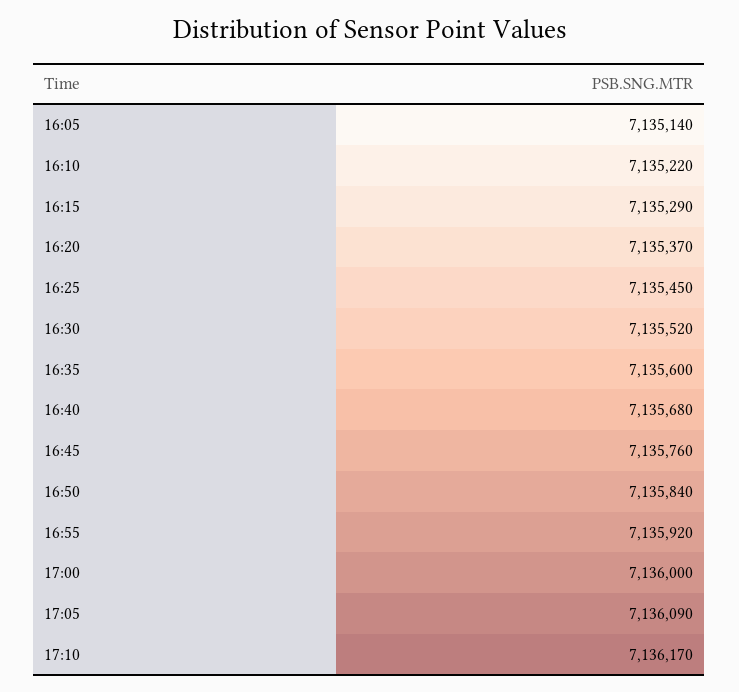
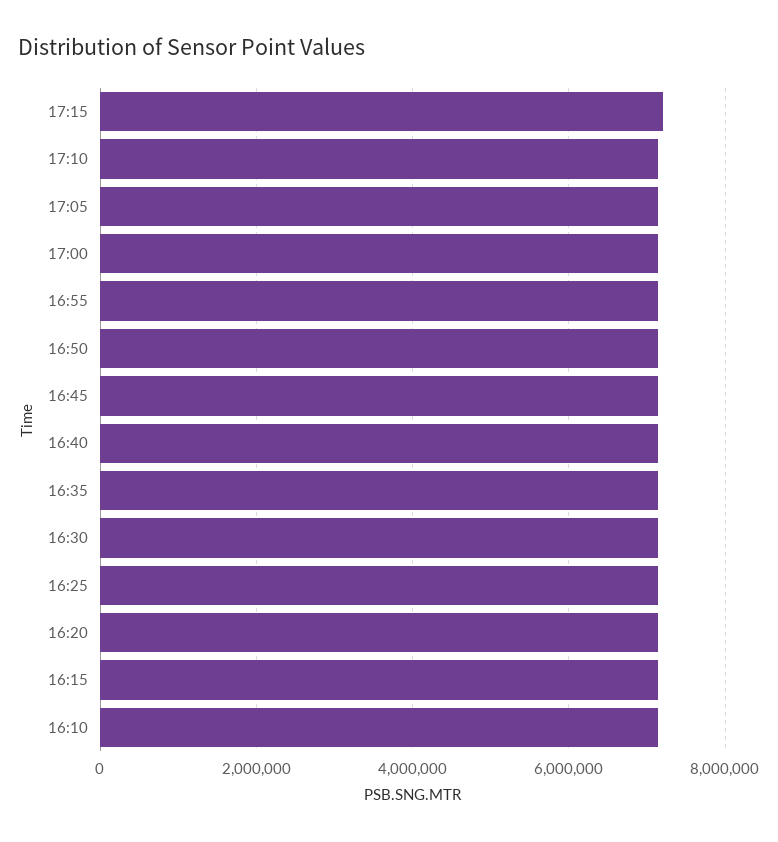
16:05: 7135140 -> none
17:15: none -> 7200000

